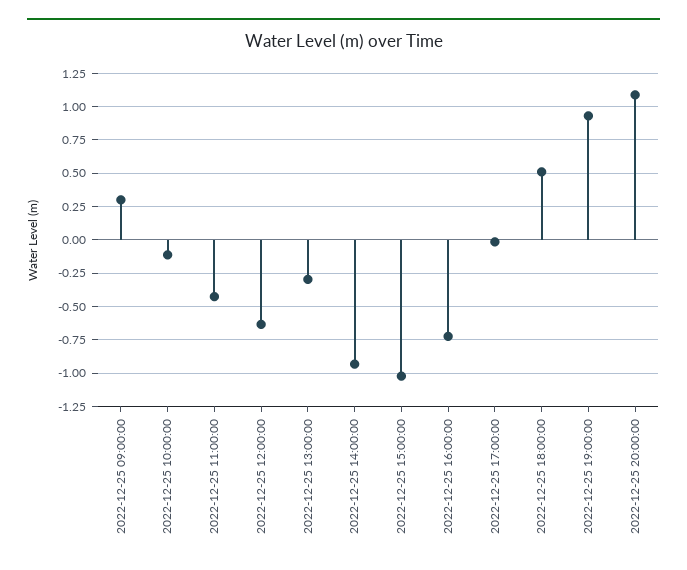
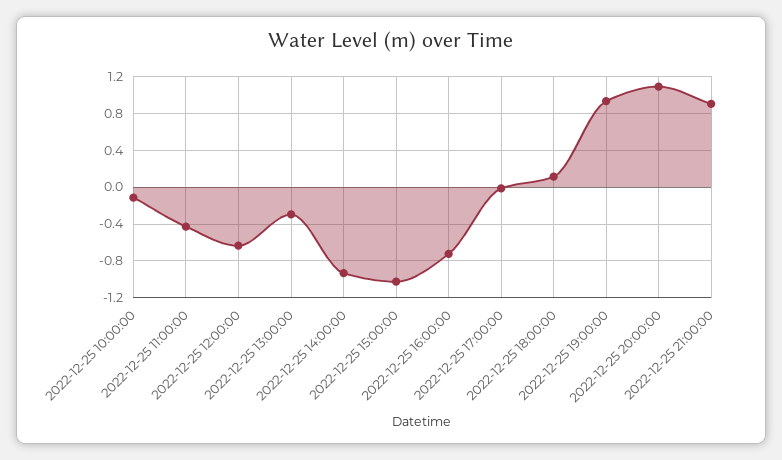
2022-12-25 09:00:00: 0.3 -> none
2022-12-25 18:00:00: 0.5 -> 0.1
2022-12-25 21:00:00: none -> 0.9

